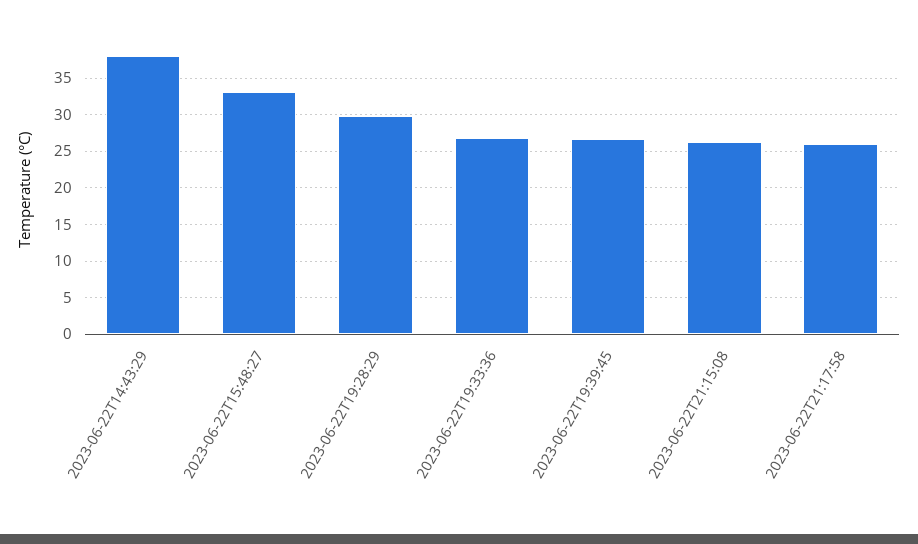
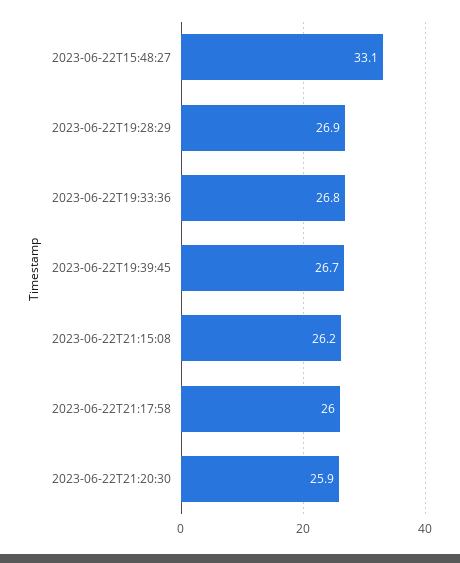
2023-06-22T14:43:29: 38 -> none
2023-06-22T19:28:29: 30 -> 26.9
2023-06-22T21:20:30: none -> 25.9

